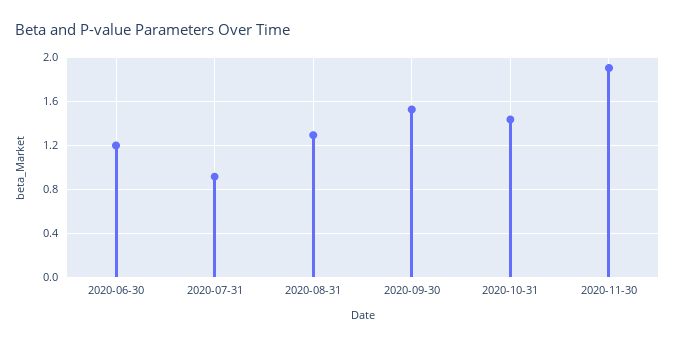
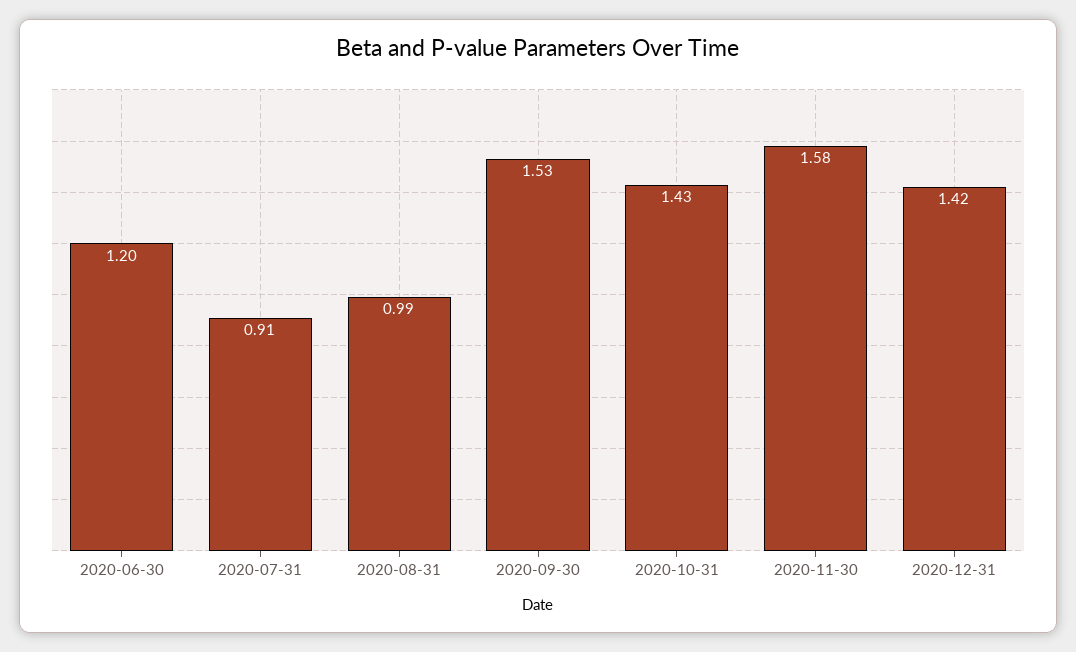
2020-08-31: 1.3 -> 0.99
2020-11-30: 1.9 -> 1.58
2020-12-31: none -> 1.42

